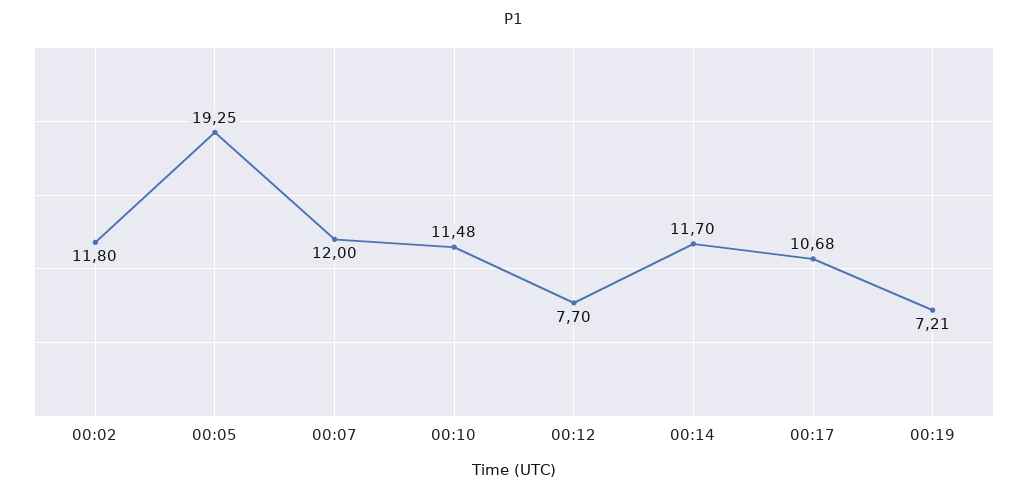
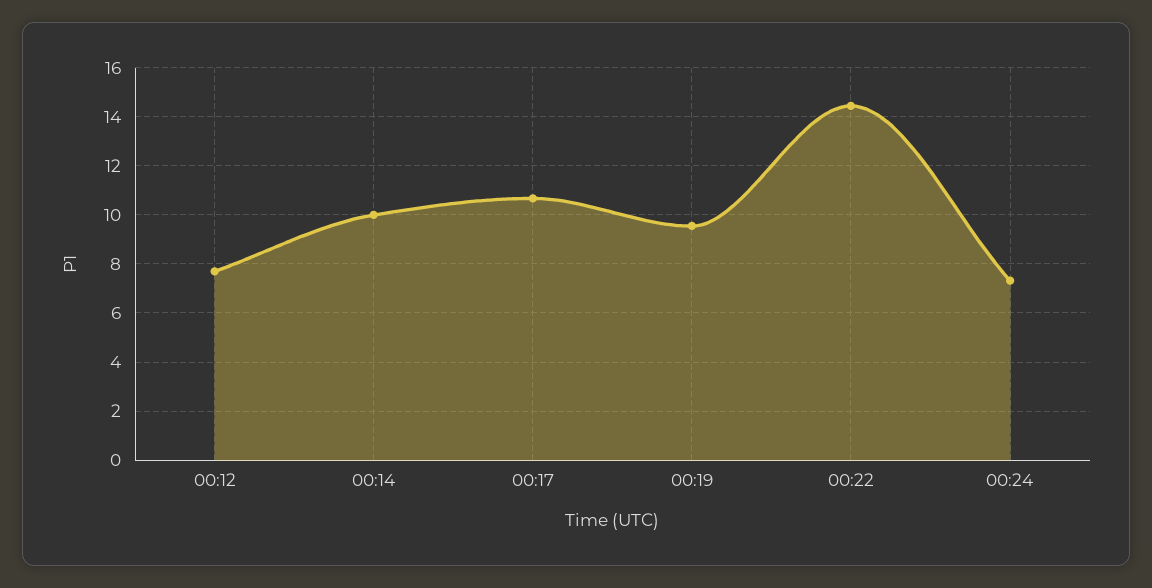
00:02: 11.8 -> none
00:05: 19.25 -> none
00:07: 12 -> none
00:10: 11.48 -> none
00:14: 11.7 -> 10
00:19: 7.21 -> 9.5
00:22: none -> 14.5
00:24: none -> 7.25

